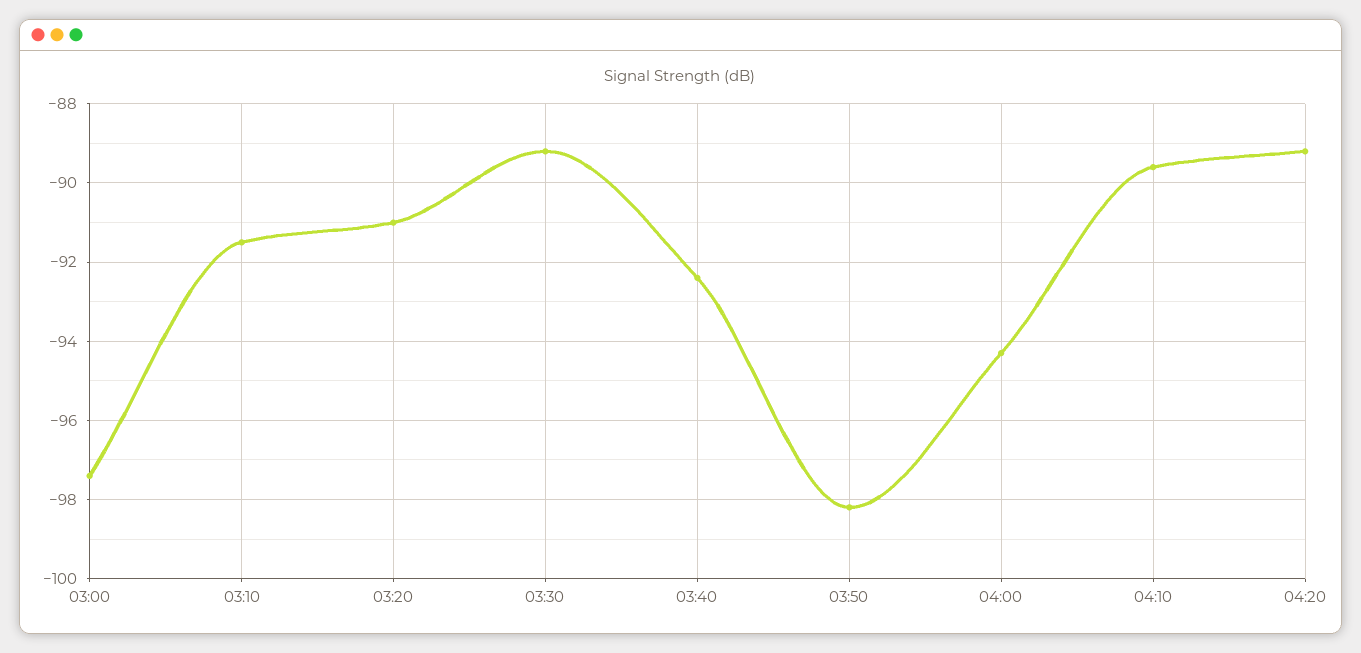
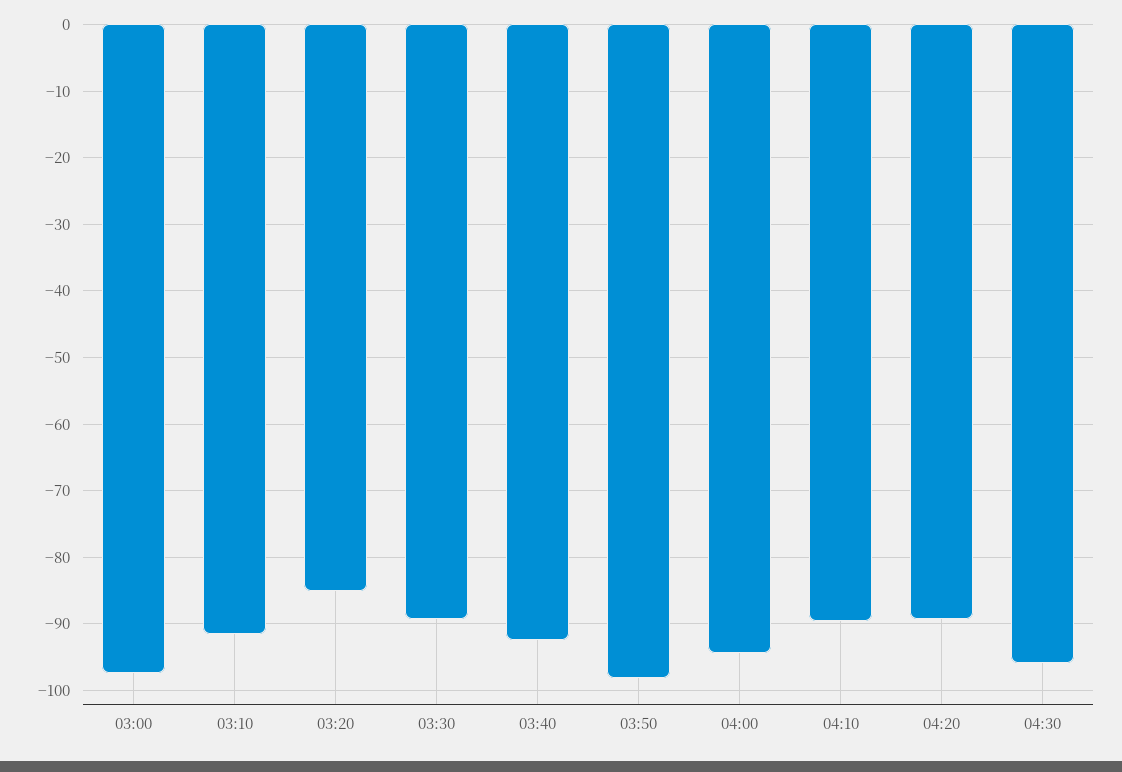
03:20: -91 -> -85
04:30: none -> -96

